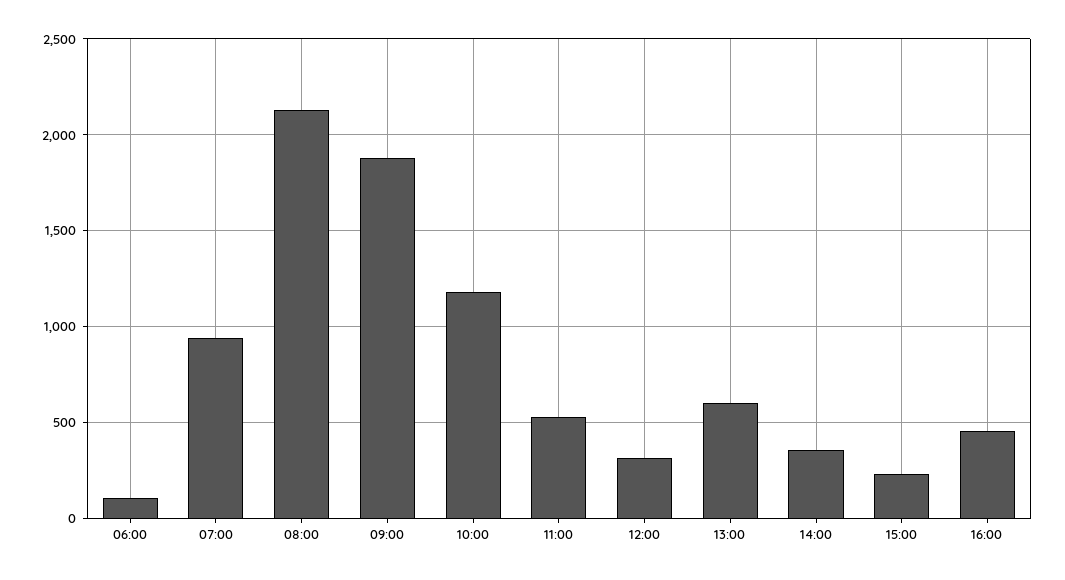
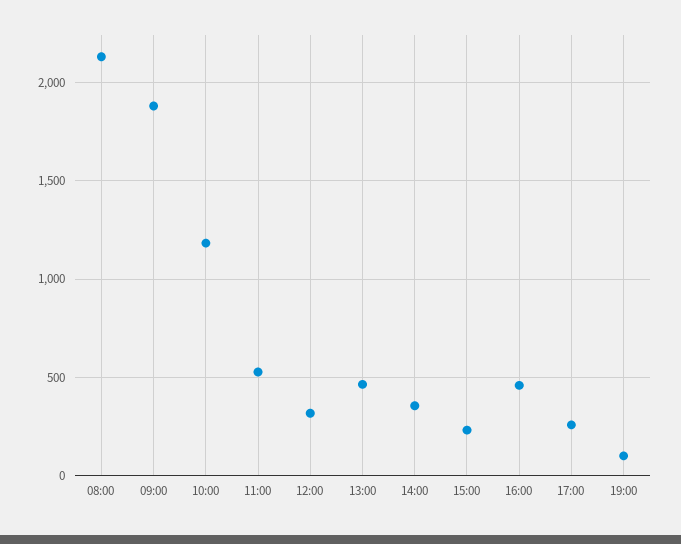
06:00: 100 -> none
07:00: 950 -> none
13:00: 600 -> 450
17:00: none -> 250
19:00: none -> 100

